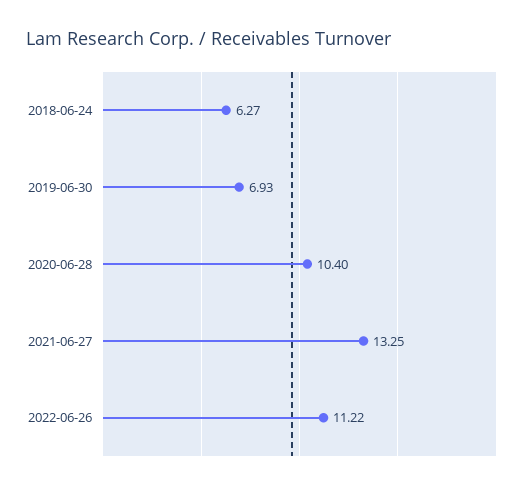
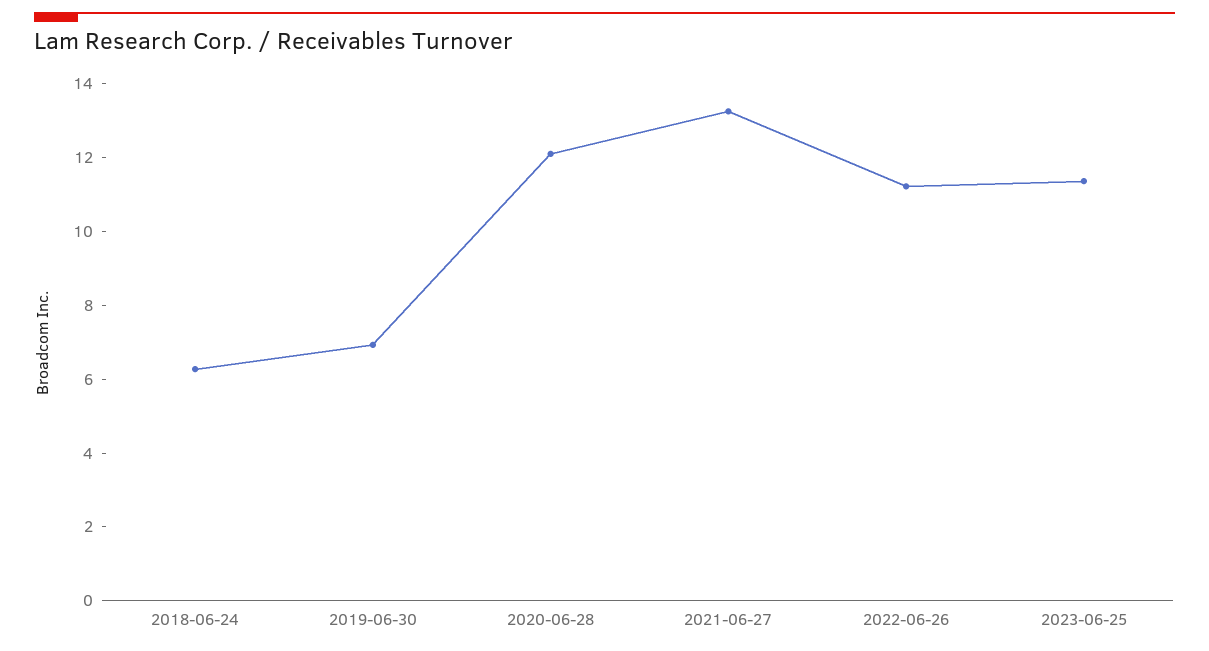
2020-06-28: 10.4 -> 12
2023-06-25: none -> 11.5

